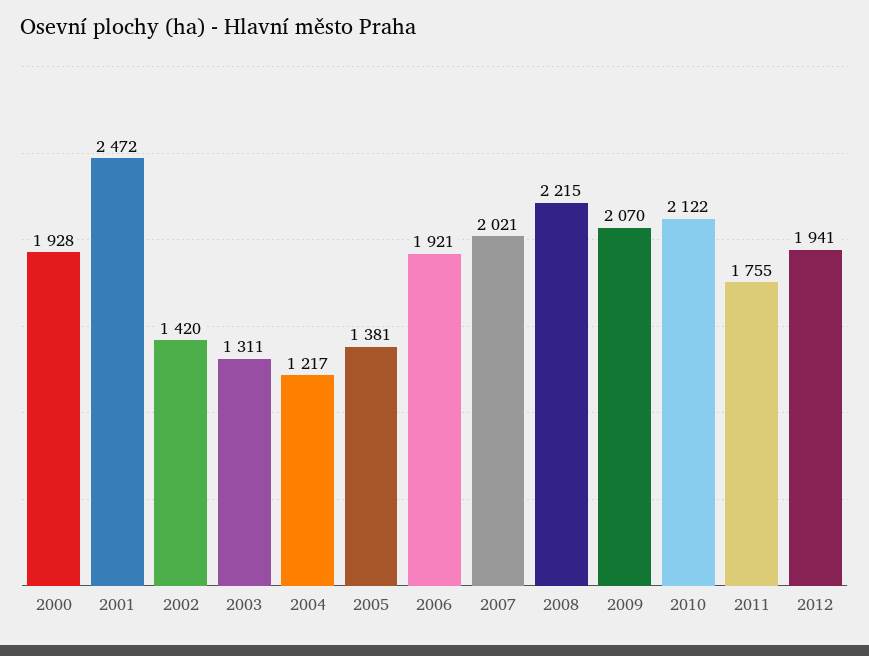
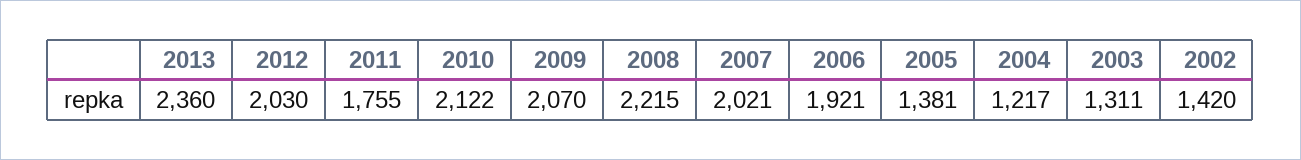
2000: 1928 -> none
2001: 2472 -> none
2012: 1941 -> 2030
2013: none -> 2360

